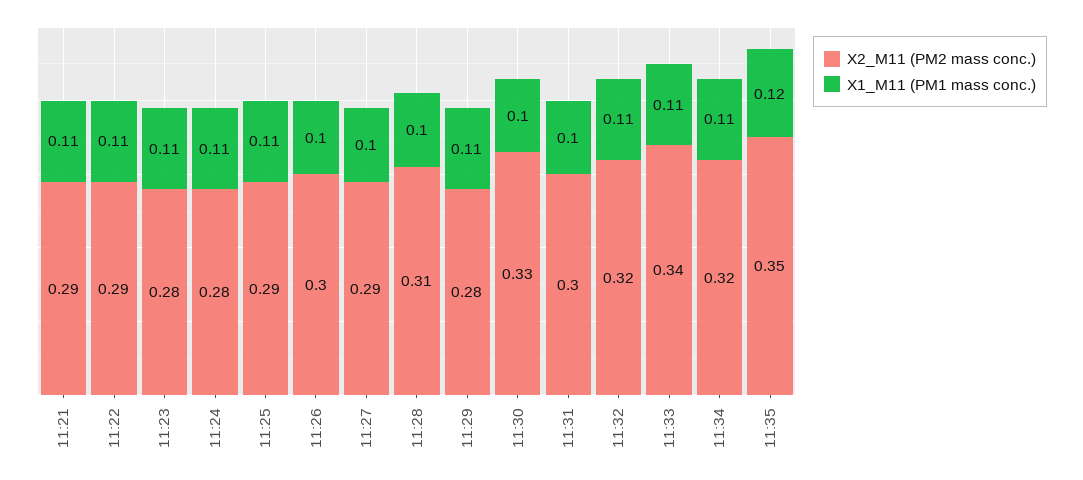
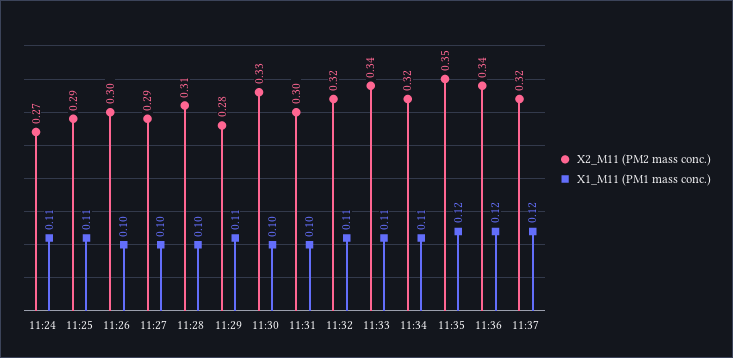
X2_M11 (PM2 mass conc.), 11:21: 0.29 -> none
X1_M11 (PM1 mass conc.), 11:21: 0.11 -> none
X2_M11 (PM2 mass conc.), 11:22: 0.29 -> none
X1_M11 (PM1 mass conc.), 11:22: 0.11 -> none
X2_M11 (PM2 mass conc.), 11:23: 0.28 -> none
X1_M11 (PM1 mass conc.), 11:23: 0.11 -> none
X2_M11 (PM2 mass conc.), 11:24: 0.28 -> 0.27
X2_M11 (PM2 mass conc.), 11:36: none -> 0.34
X1_M11 (PM1 mass conc.), 11:36: none -> 0.12
X2_M11 (PM2 mass conc.), 11:37: none -> 0.32
X1_M11 (PM1 mass conc.), 11:37: none -> 0.12

